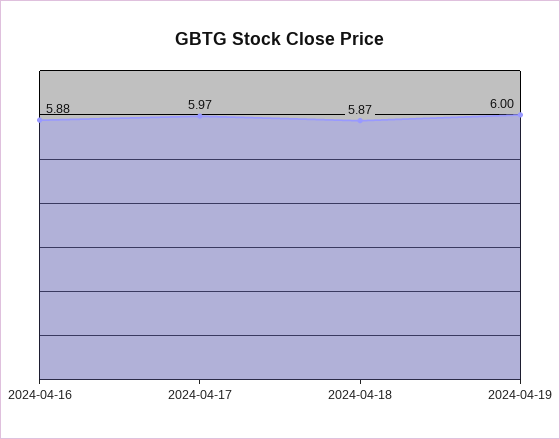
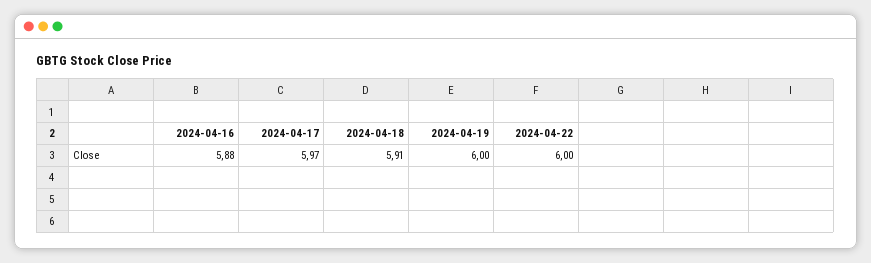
2024-04-18: 5.87 -> 5.91
2024-04-22: none -> 6

